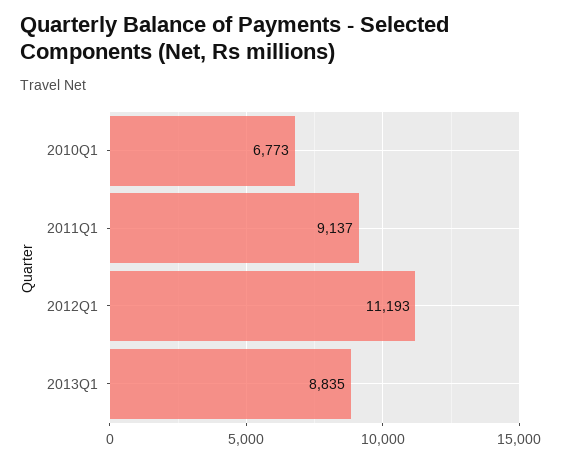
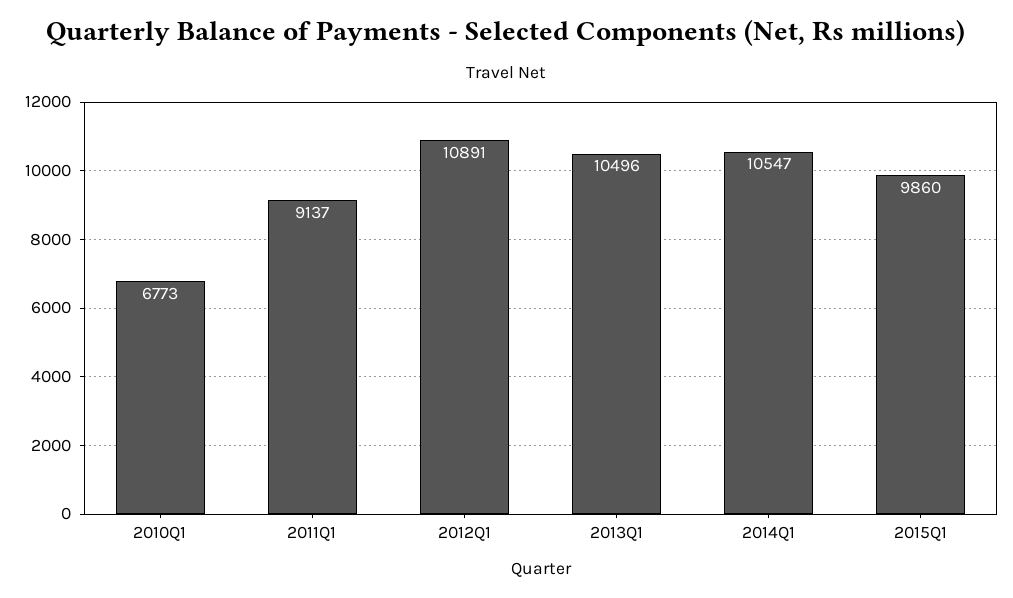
2012Q1: 11193 -> 10891
2013Q1: 8835 -> 10496
2014Q1: none -> 10547
2015Q1: none -> 9860

